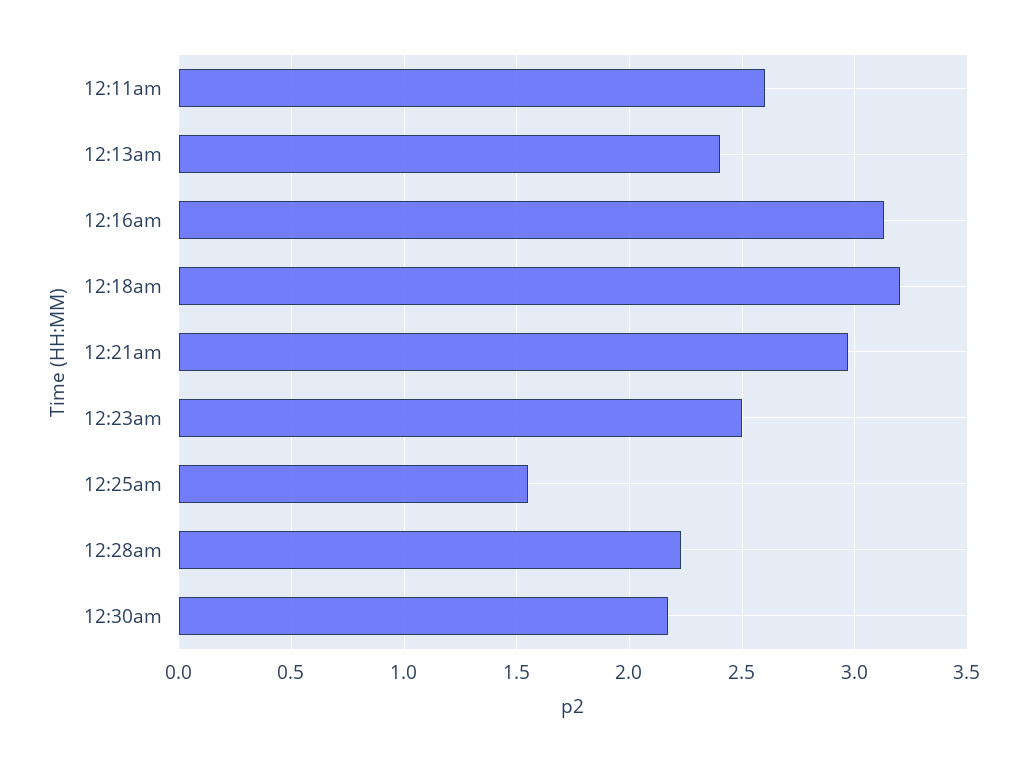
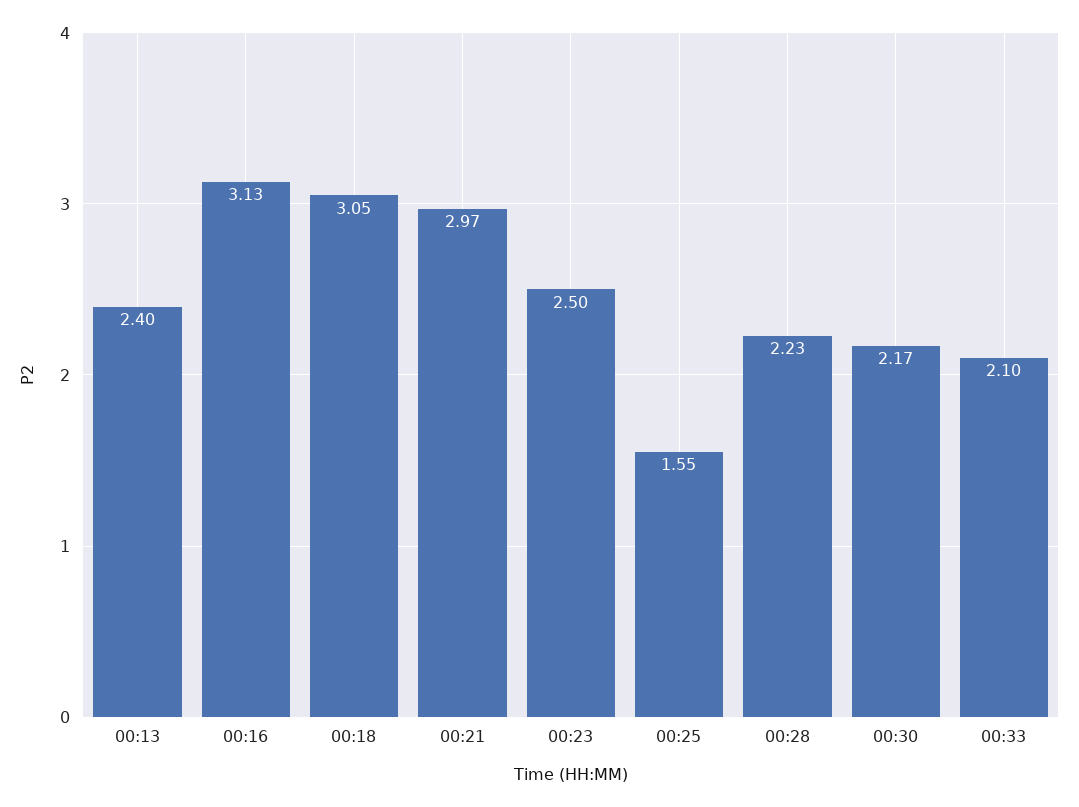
12:11am: 2.6 -> none
12:18am: 3.2 -> 3.05
00:33: none -> 2.1

